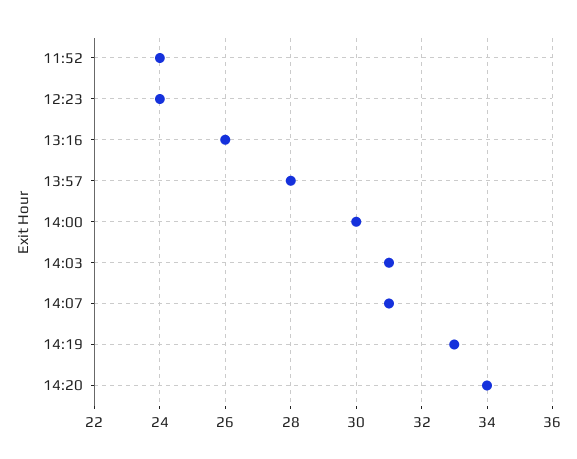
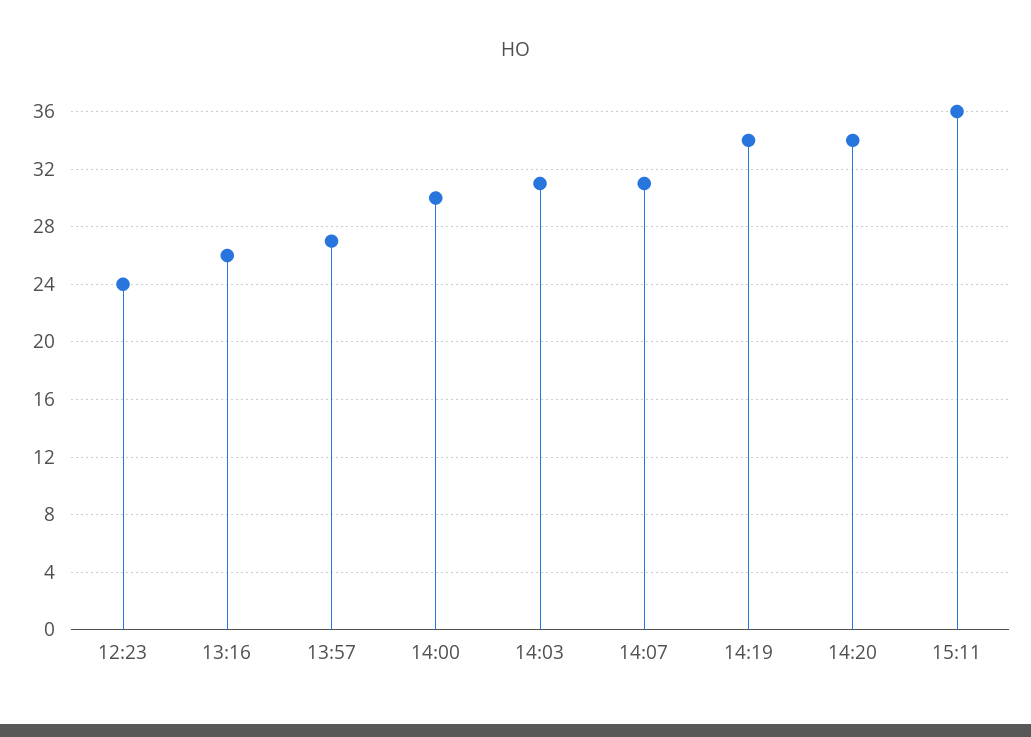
11:52: 24 -> none
13:57: 28 -> 27
14:19: 33 -> 34
15:11: none -> 36

